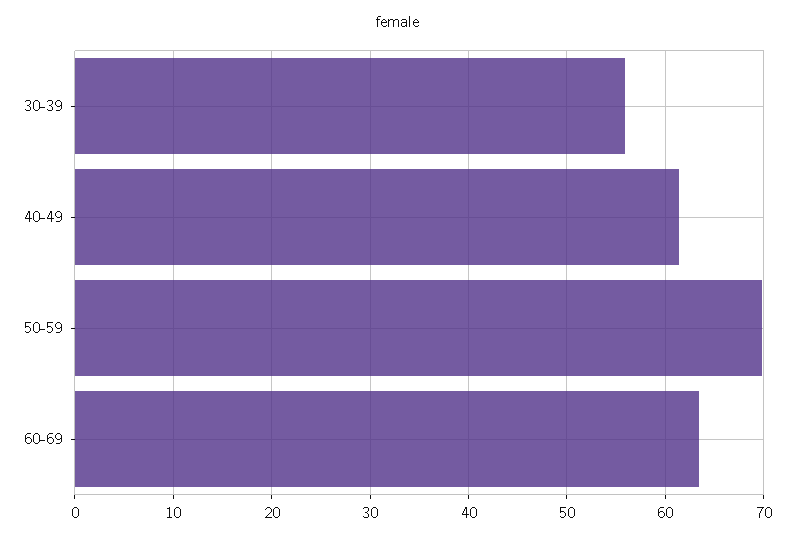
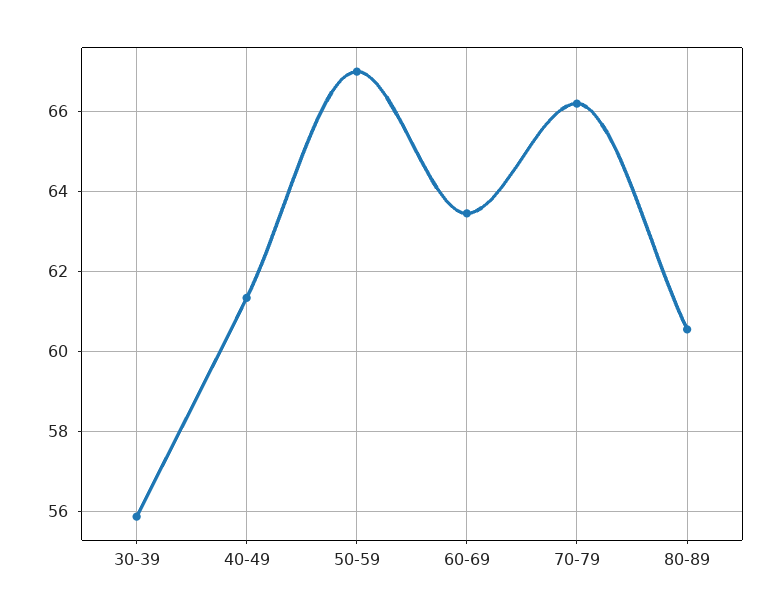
50-59: 70 -> 67
70-79: none -> 66.2
80-89: none -> 60.6

